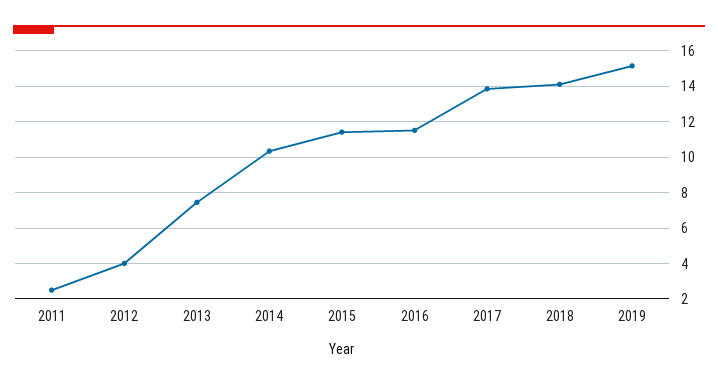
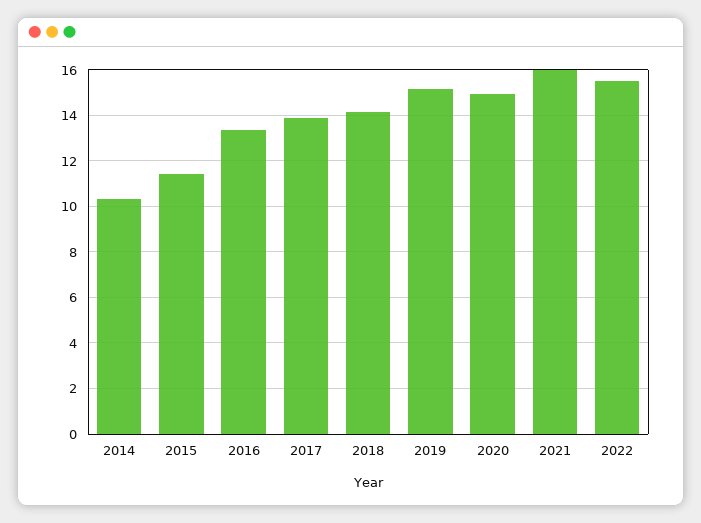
2011: 2.5 -> none
2012: 4 -> none
2013: 7.5 -> none
2016: 11.5 -> 13.5
2020: none -> 15
2021: none -> 16
2022: none -> 15.5

